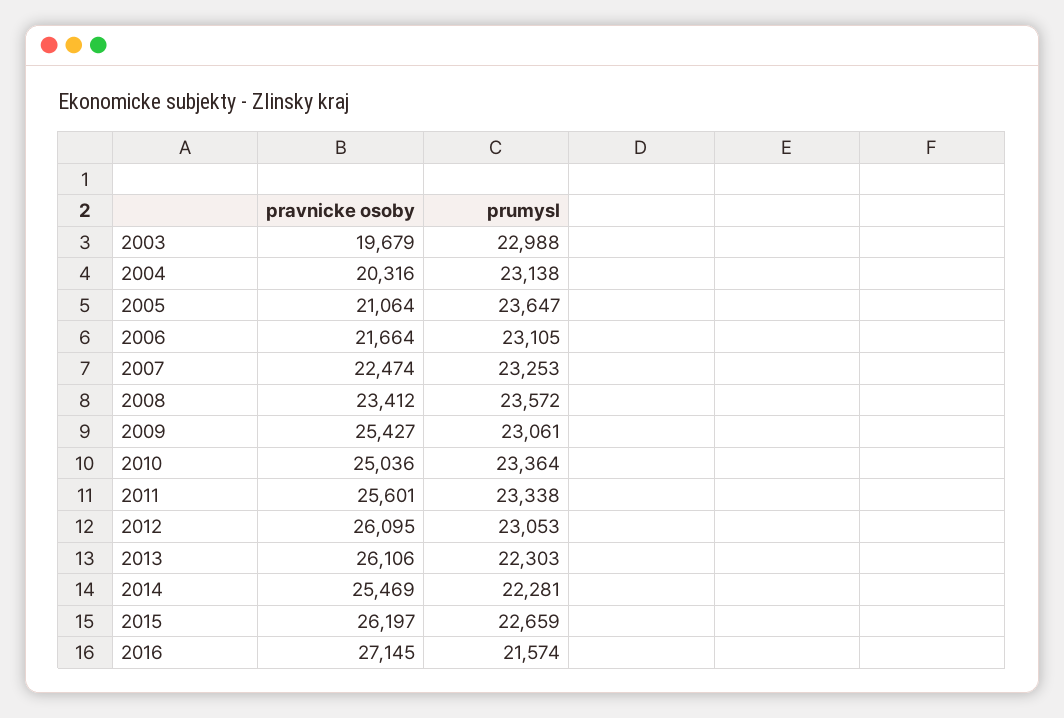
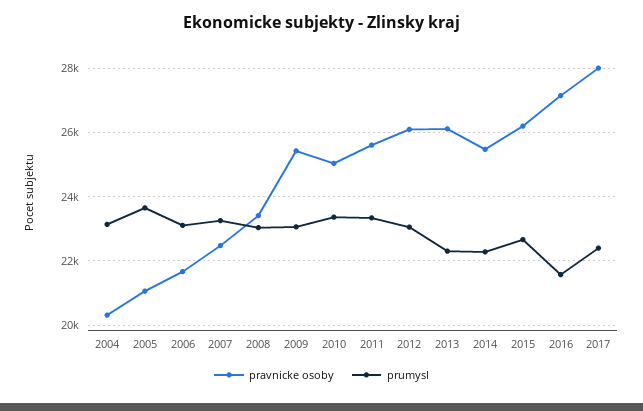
pravnicke osoby, 2003: 19679 -> none
prumysl, 2003: 22988 -> none
prumysl, 2008: 23572 -> 23000
pravnicke osoby, 2017: none -> 28000
prumysl, 2017: none -> 22400

